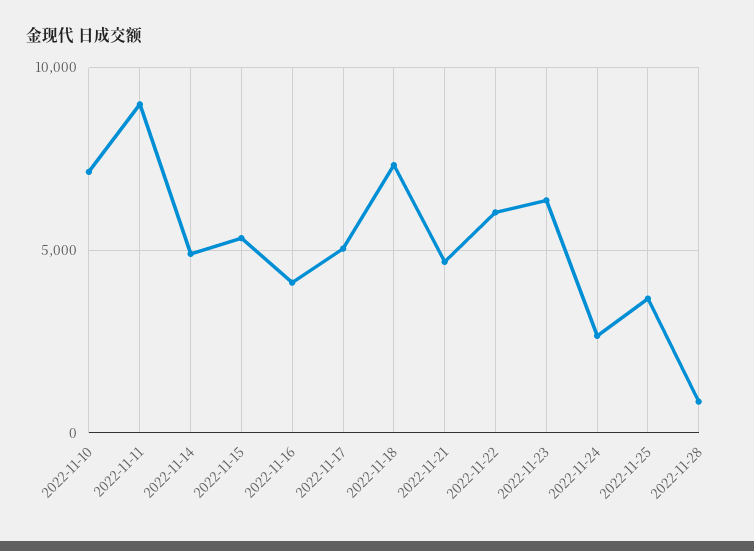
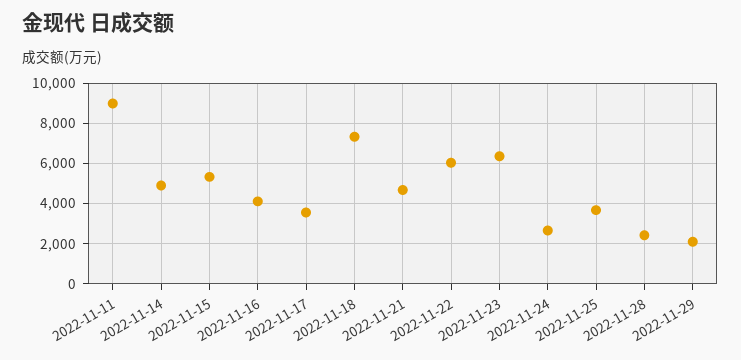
2022-11-10: 7000 -> none
2022-11-17: 5000 -> 3500
2022-11-28: 1000 -> 2500
2022-11-29: none -> 2000

